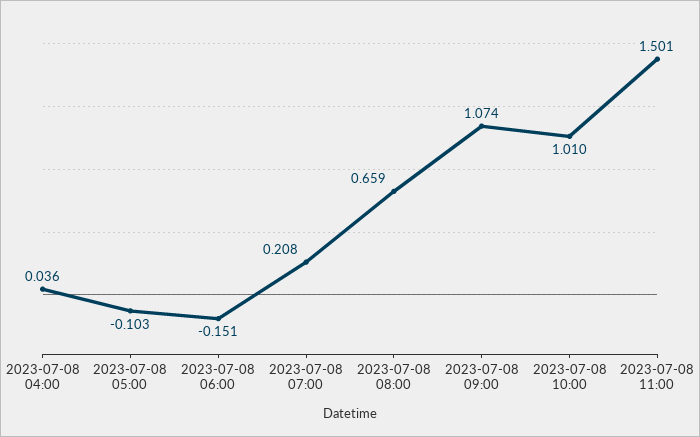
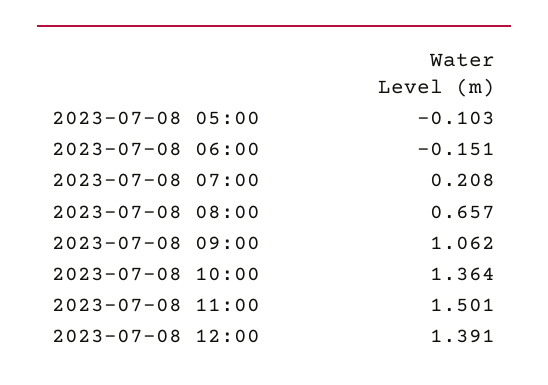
2023-07-08 04:00: 0.036 -> none
2023-07-08 08:00: 0.659 -> 0.657
2023-07-08 09:00: 1.074 -> 1.062
2023-07-08 10:00: 1.01 -> 1.364
2023-07-08 12:00: none -> 1.391

